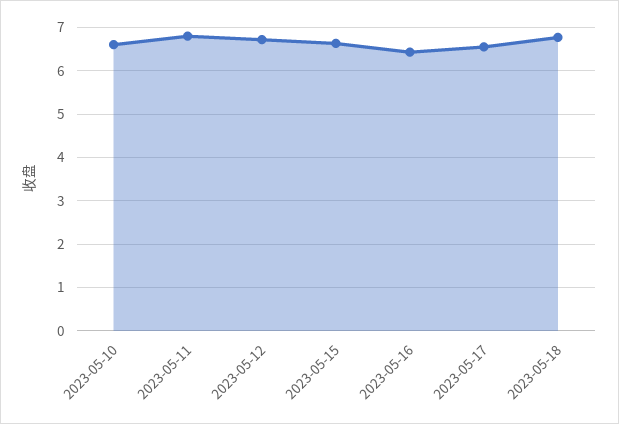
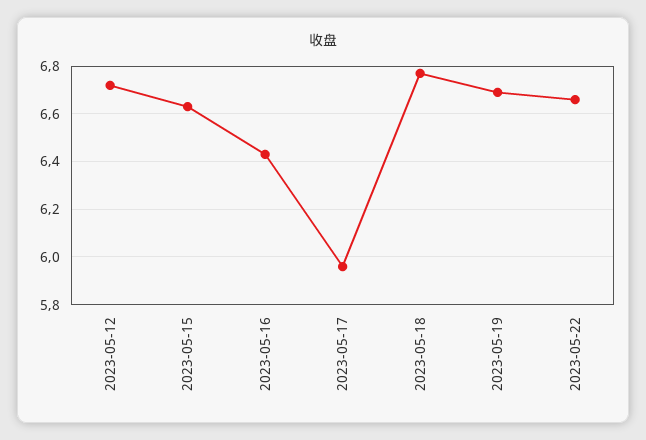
2023-05-10: 6.6 -> none
2023-05-11: 6.8 -> none
2023-05-17: 6.6 -> 5.95
2023-05-19: none -> 6.7
2023-05-22: none -> 6.65

